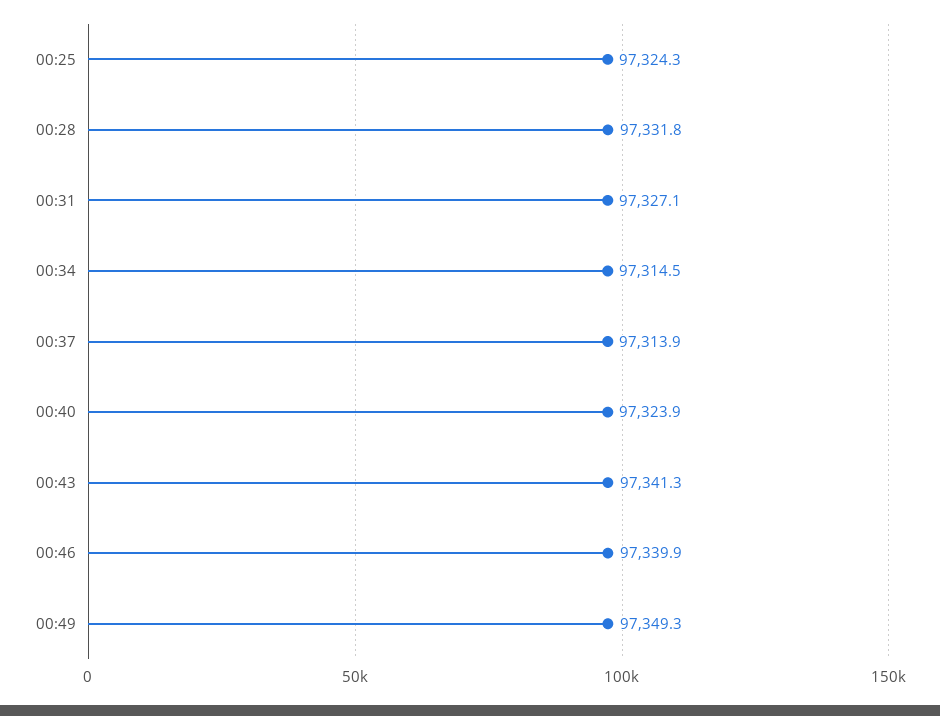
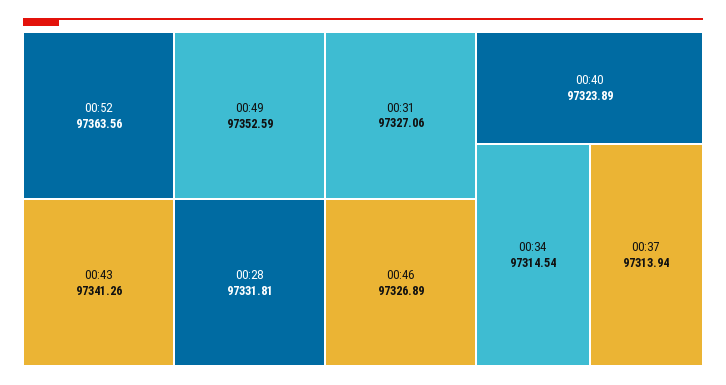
00:25: 97324.3 -> none
00:46: 97339.9 -> 97326.89
00:49: 97349.3 -> 97352.59
00:52: none -> 97363.56

